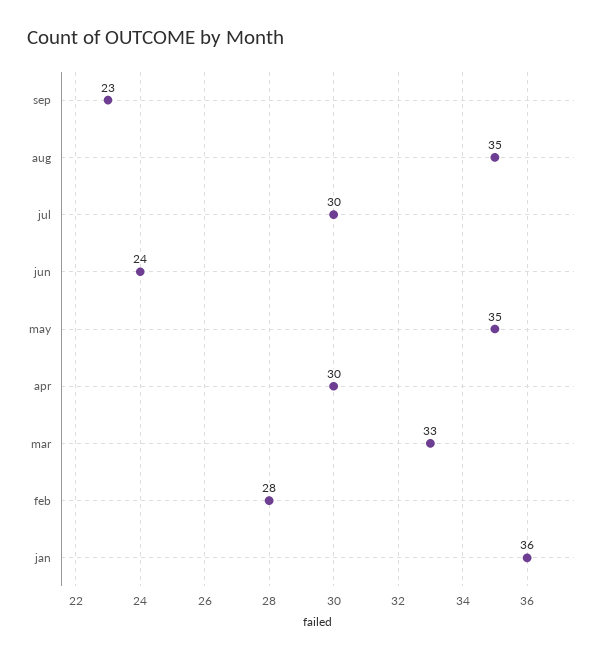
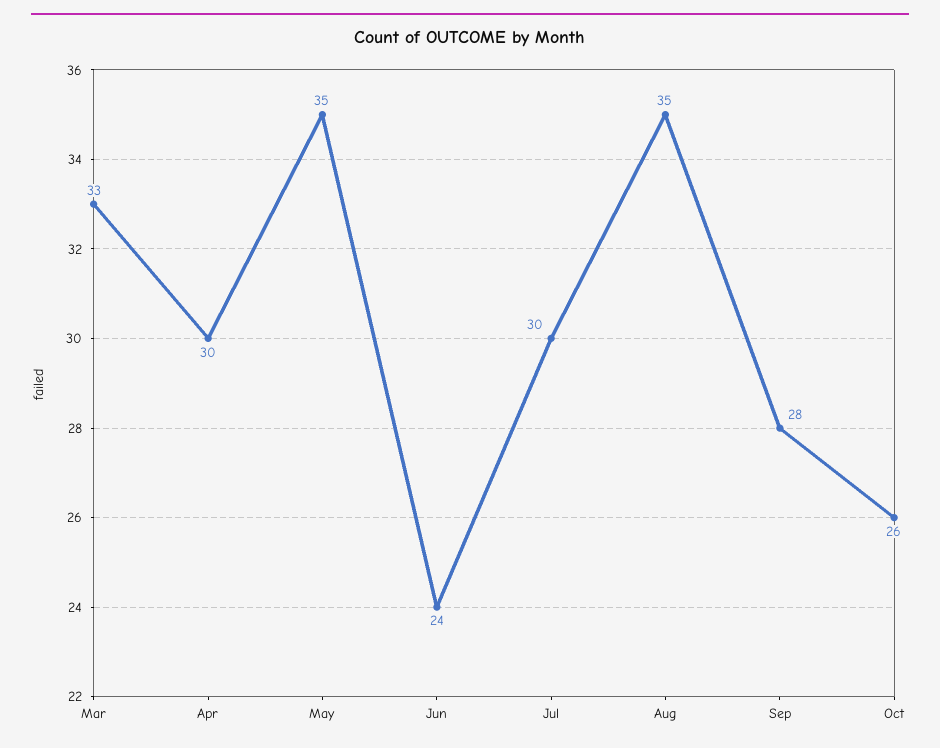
sep: 23 -> 28
feb: 28 -> none
jan: 36 -> none
Oct: none -> 26

